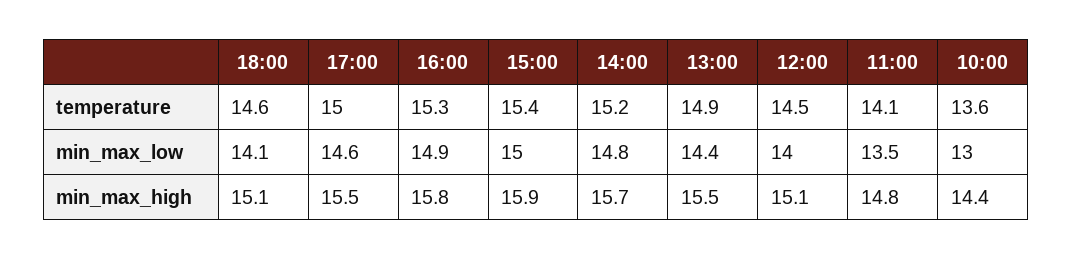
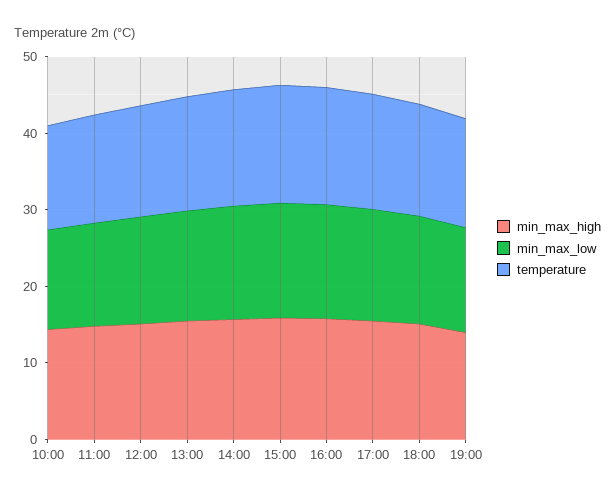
min_max_high, 19:00: none -> 14
min_max_low, 19:00: none -> 14
temperature, 19:00: none -> 14

